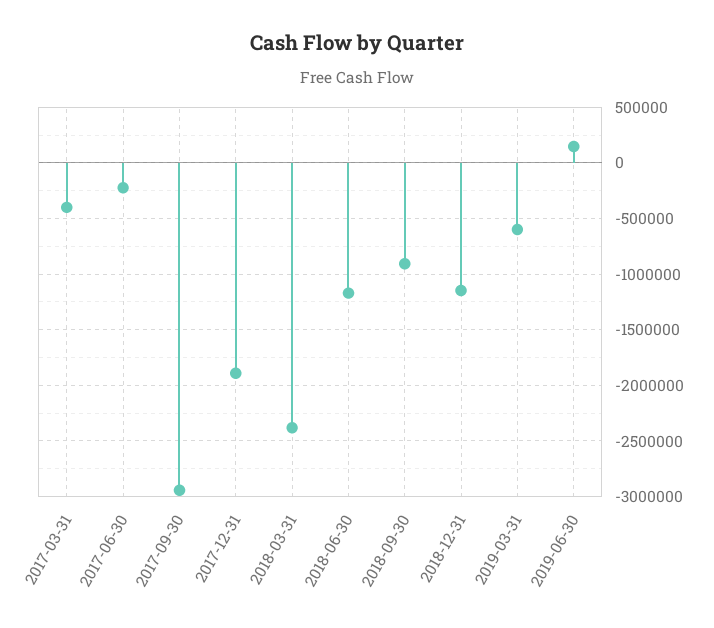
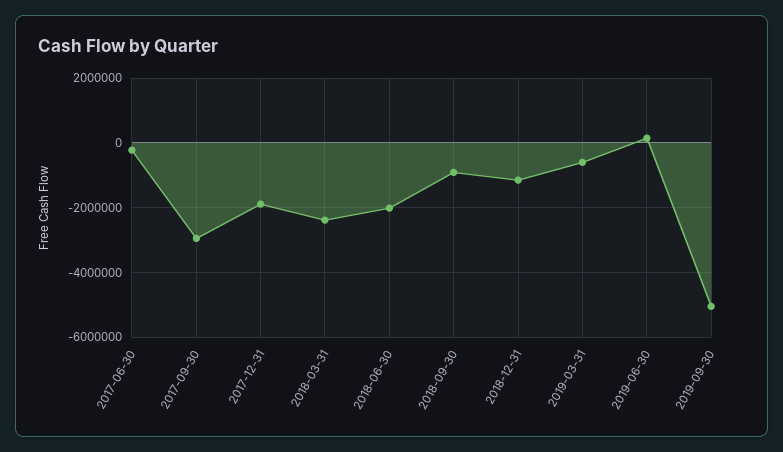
2017-03-31: -400000 -> none
2018-06-30: -1200000 -> -2000000
2019-09-30: none -> -5000000

